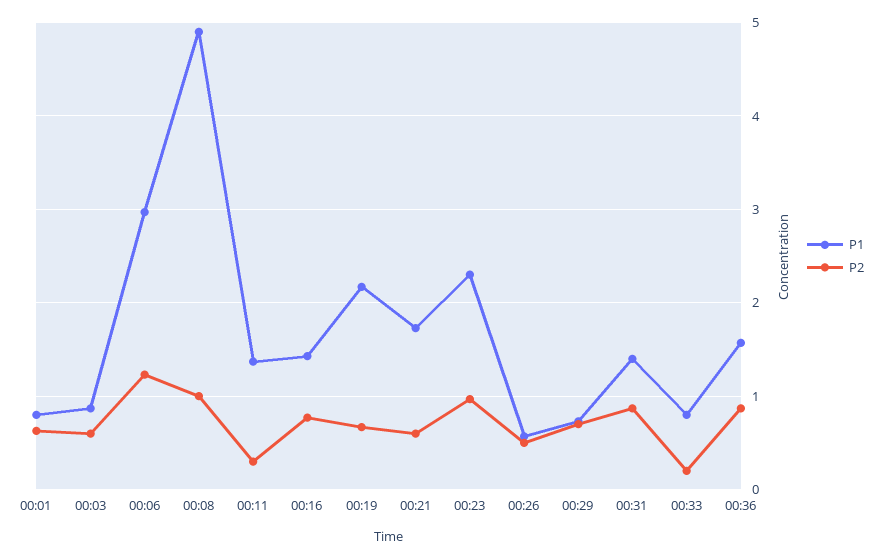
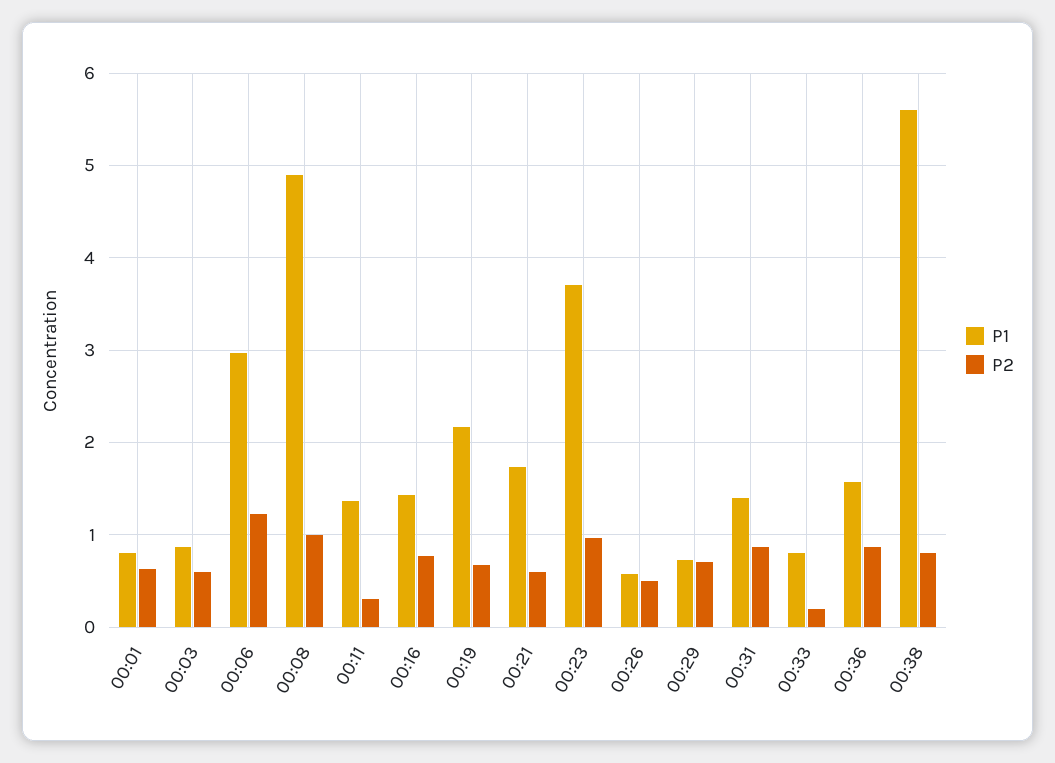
P1, 00:23: 2.3 -> 3.7
P1, 00:38: none -> 5.6
P2, 00:38: none -> 0.8

